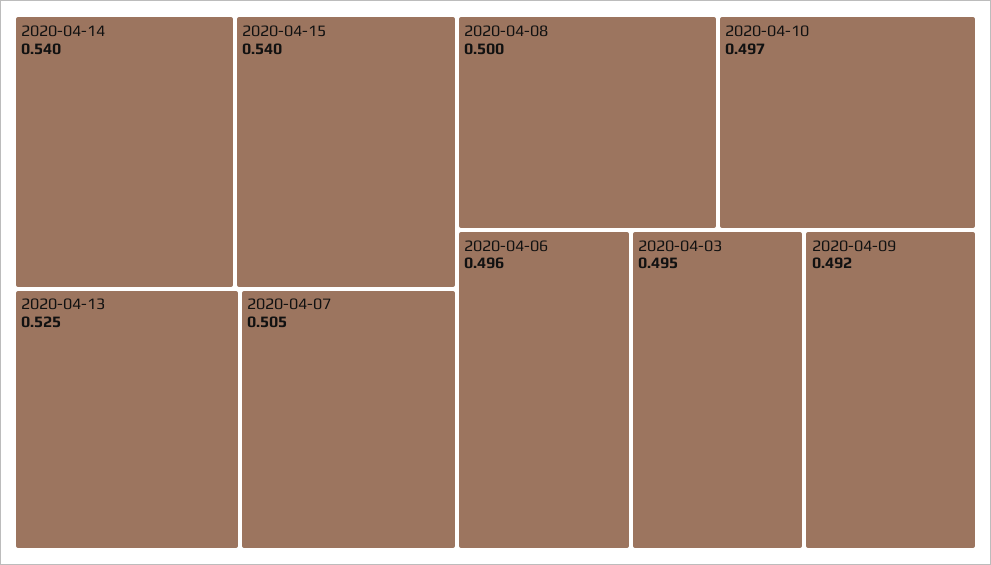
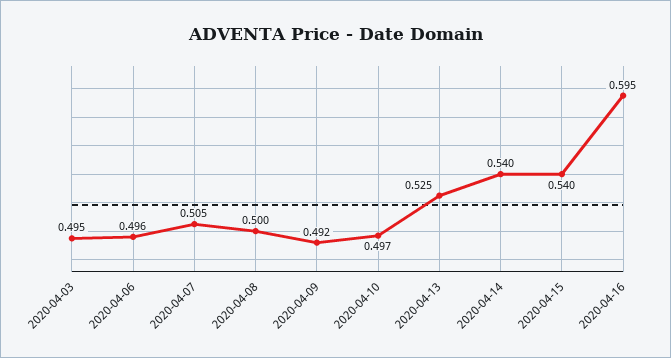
2020-04-16: none -> 0.595

